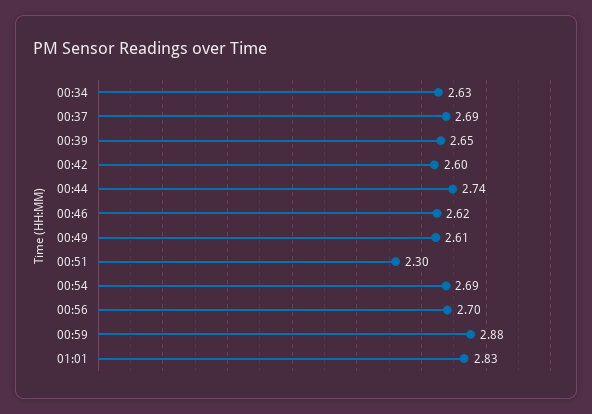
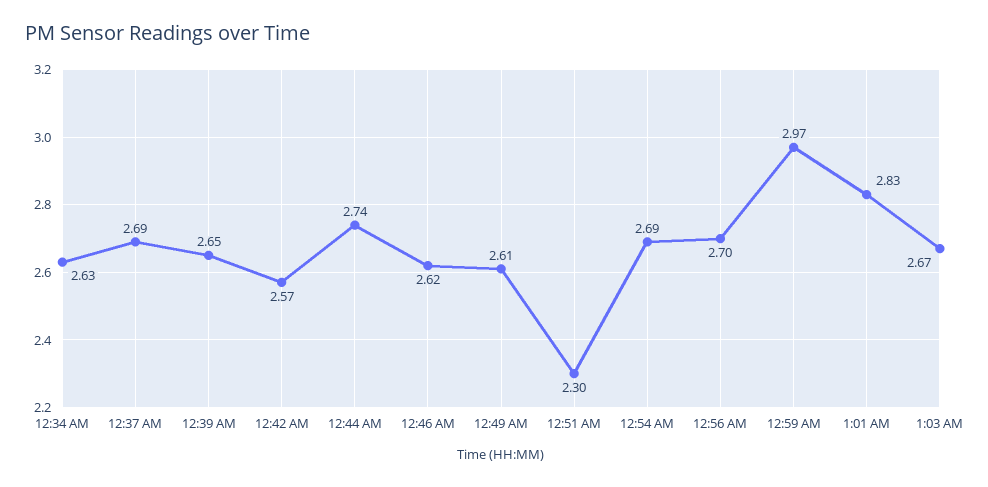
00:42: 2.6 -> 2.57
00:59: 2.88 -> 2.97
1:03 AM: none -> 2.67

